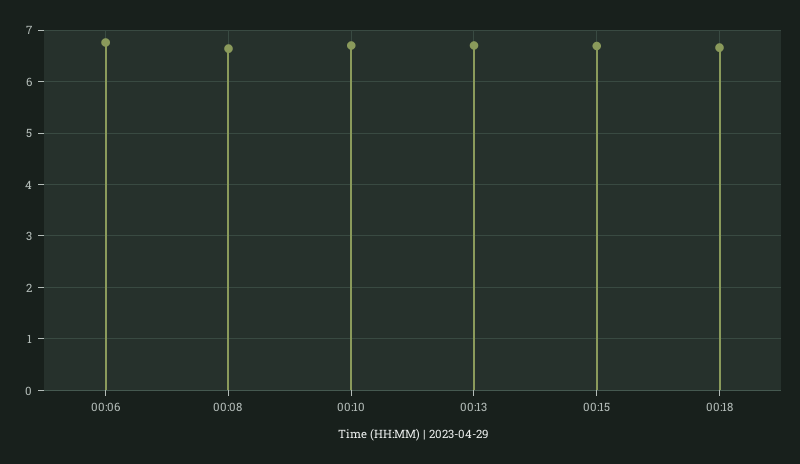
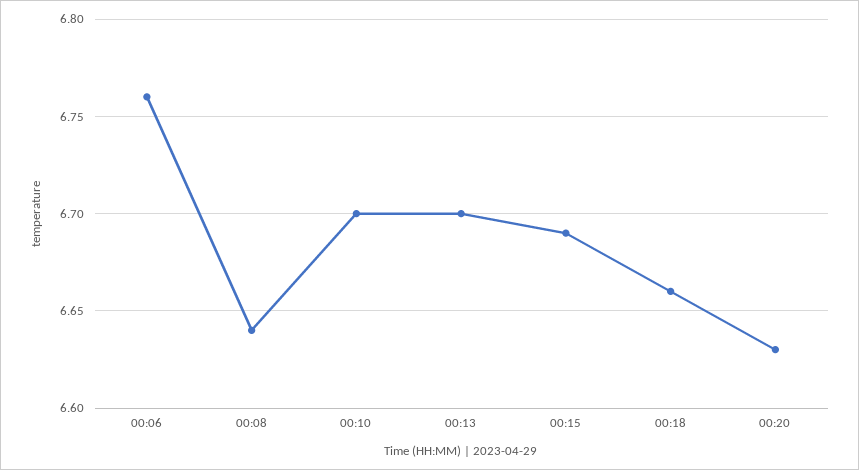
00:20: none -> 6.63

